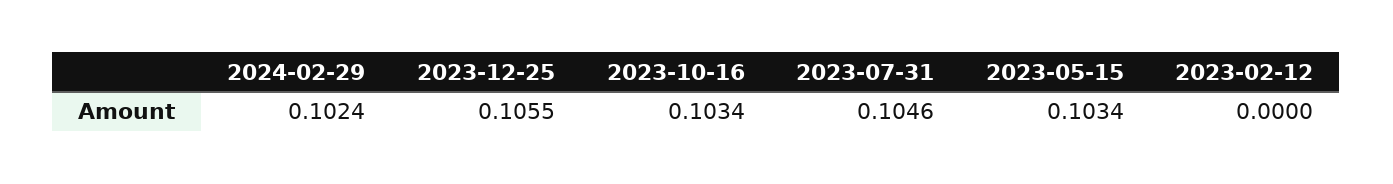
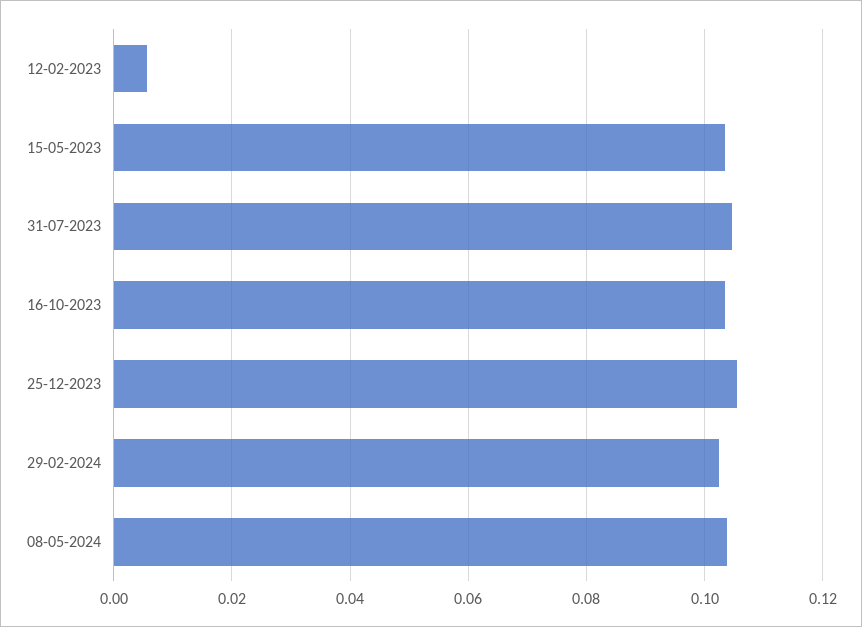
2023-02-12: 0 -> 0.006
08-05-2024: none -> 0.104

